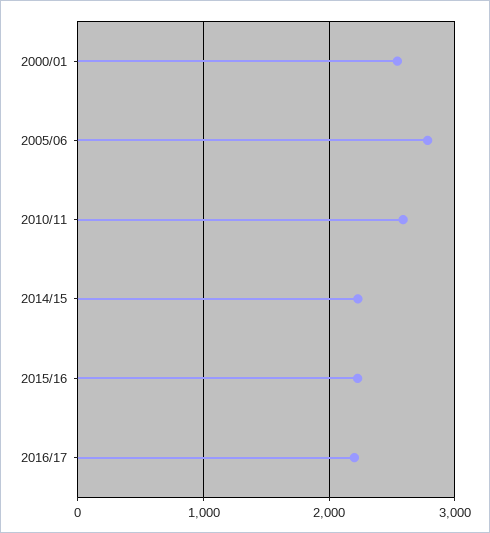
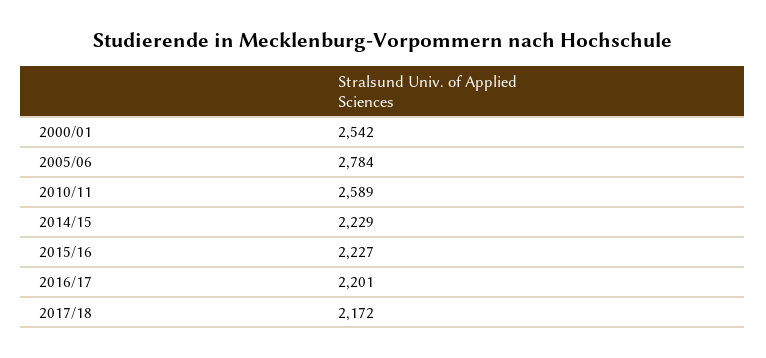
2017/18: none -> 2172

